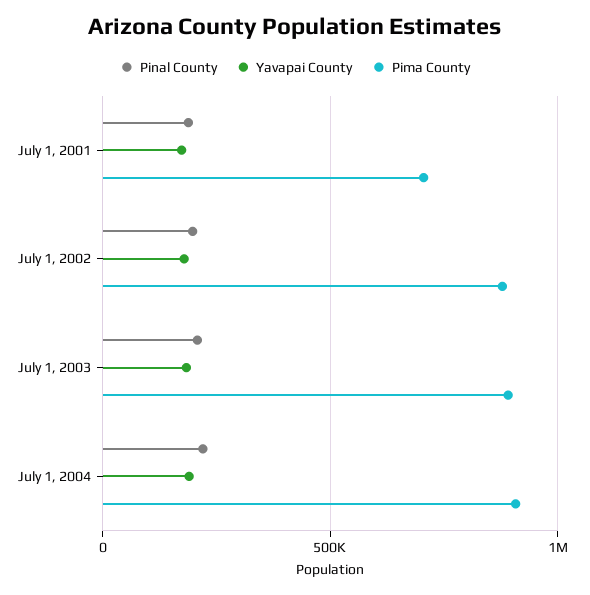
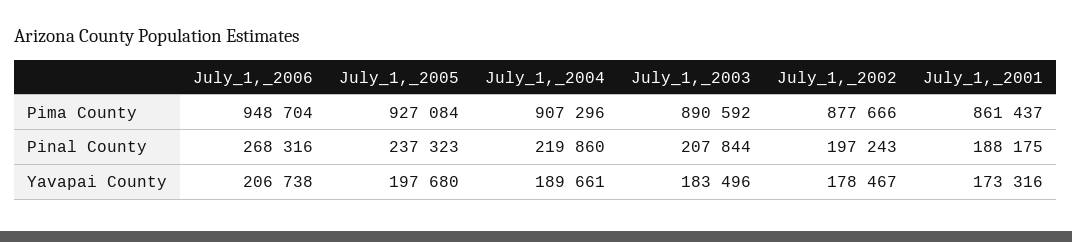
Pima County, July 1, 2001: 700000 -> 861437
Pima County, July_1,_2006: none -> 948704
Pima County, July_1,_2005: none -> 927084
Pinal County, July_1,_2006: none -> 268316
Pinal County, July_1,_2005: none -> 237323
Yavapai County, July_1,_2006: none -> 206738
Yavapai County, July_1,_2005: none -> 197680

